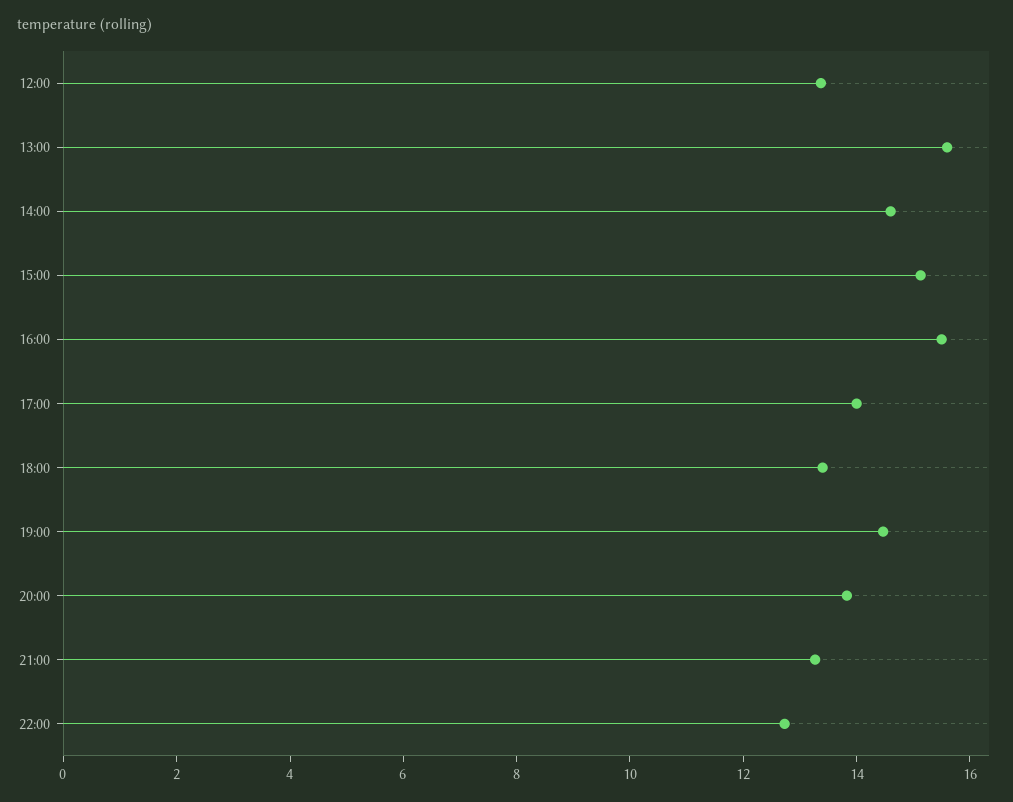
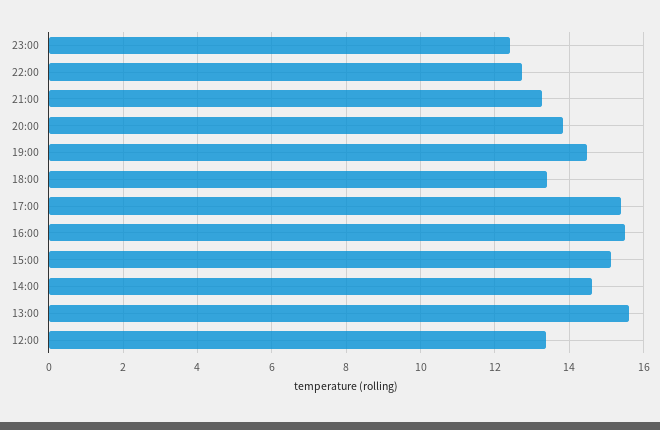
17:00: 14 -> 15.4
23:00: none -> 12.4

